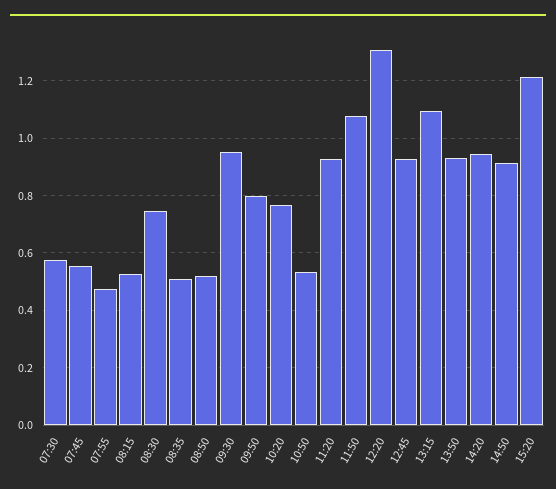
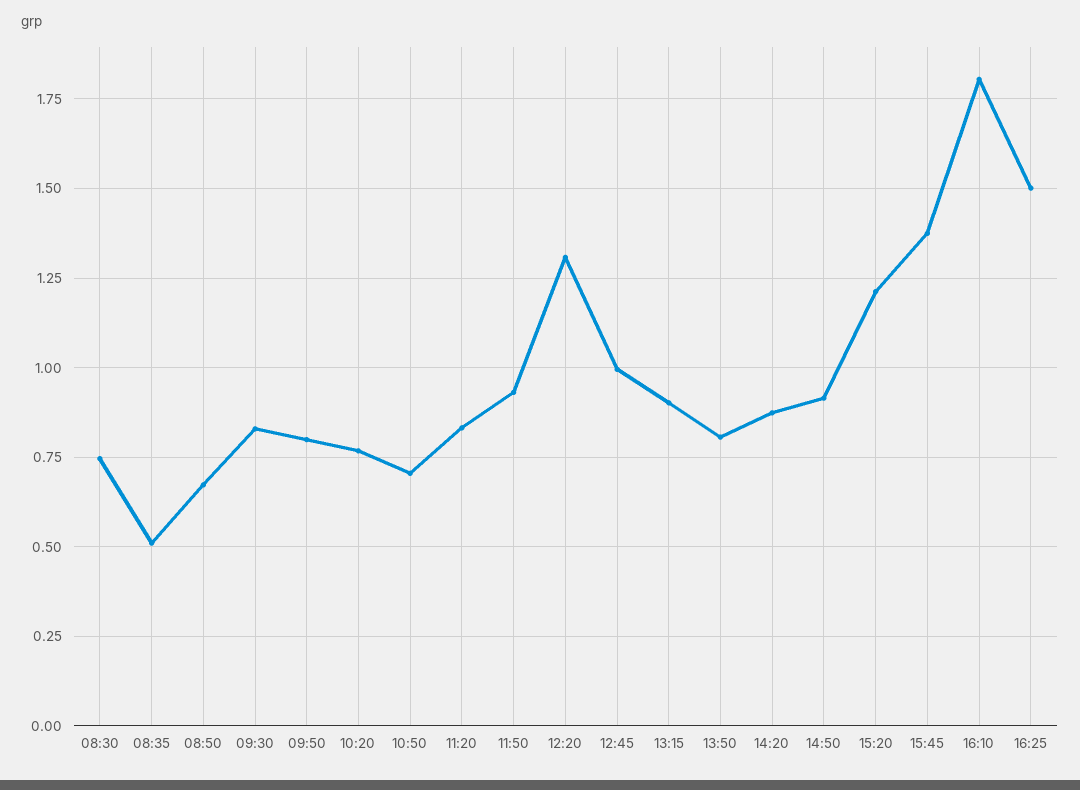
07:30: 0.575 -> none
07:45: 0.55 -> none
07:55: 0.475 -> none
08:15: 0.525 -> none
08:50: 0.525 -> 0.675
09:30: 0.95 -> 0.825
10:50: 0.525 -> 0.7
11:20: 0.925 -> 0.825
11:50: 1.075 -> 0.925
12:45: 0.925 -> 1
13:15: 1.1 -> 0.9
13:50: 0.925 -> 0.8
14:20: 0.95 -> 0.875
15:45: none -> 1.375
16:10: none -> 1.8
16:25: none -> 1.5

